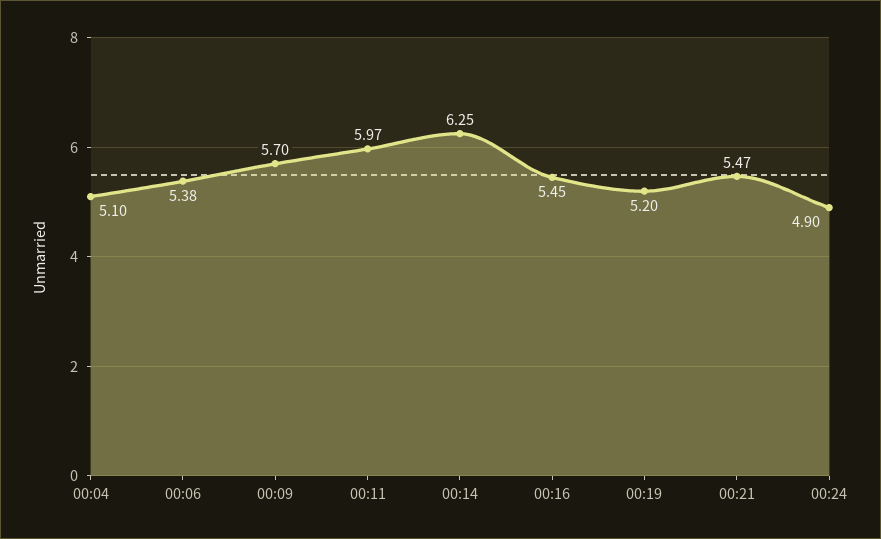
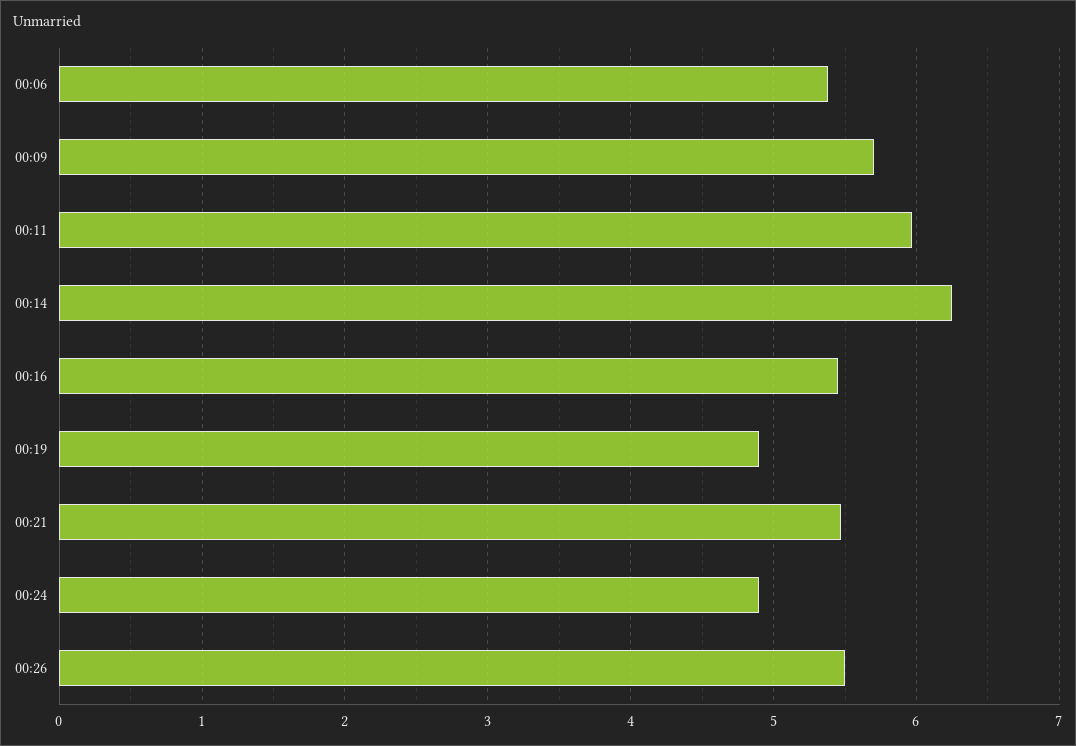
00:04: 5.1 -> none
00:19: 5.2 -> 4.9
00:26: none -> 5.5

